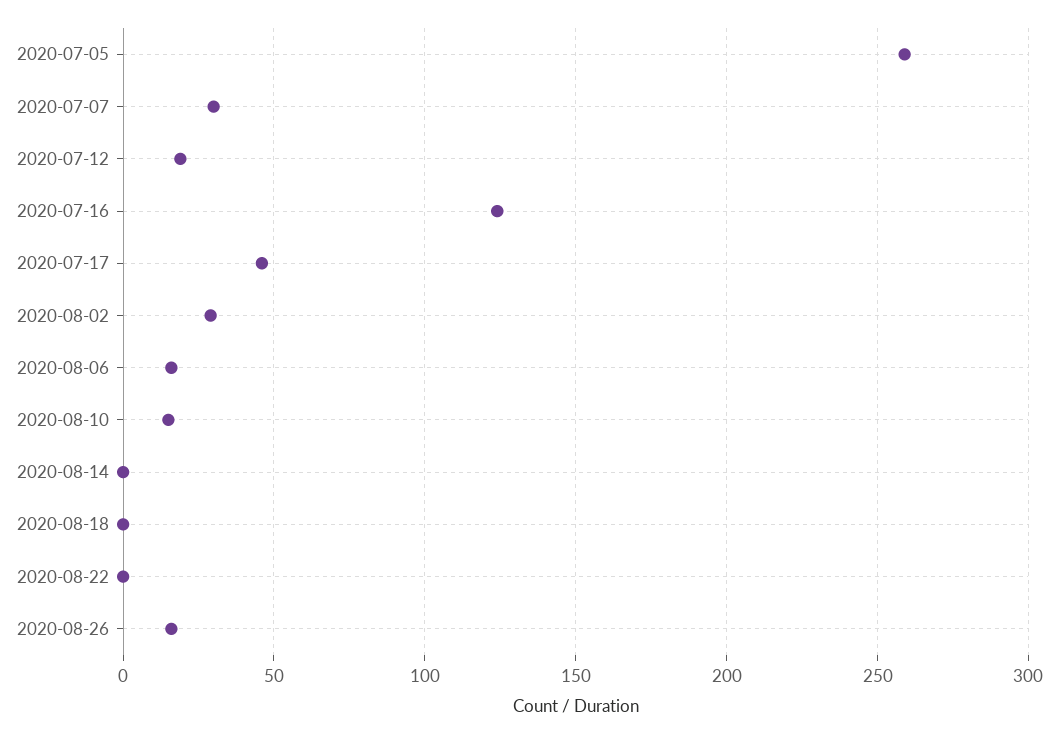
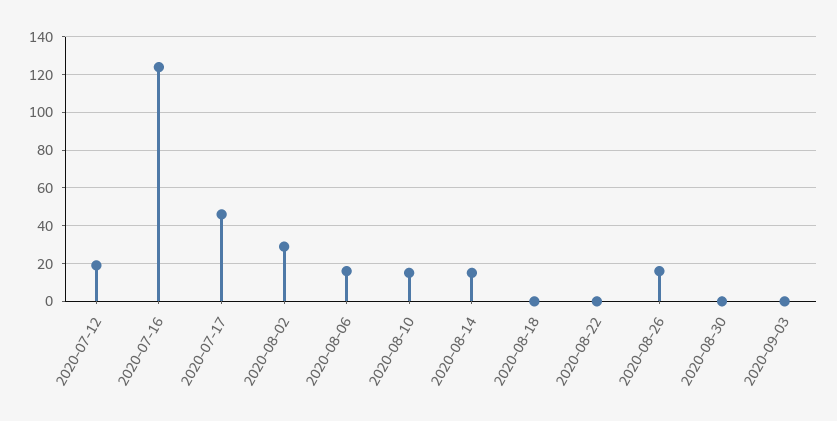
2020-07-05: 260 -> none
2020-07-07: 30 -> none
2020-08-14: 0 -> 15
2020-08-30: none -> 0
2020-09-03: none -> 0

